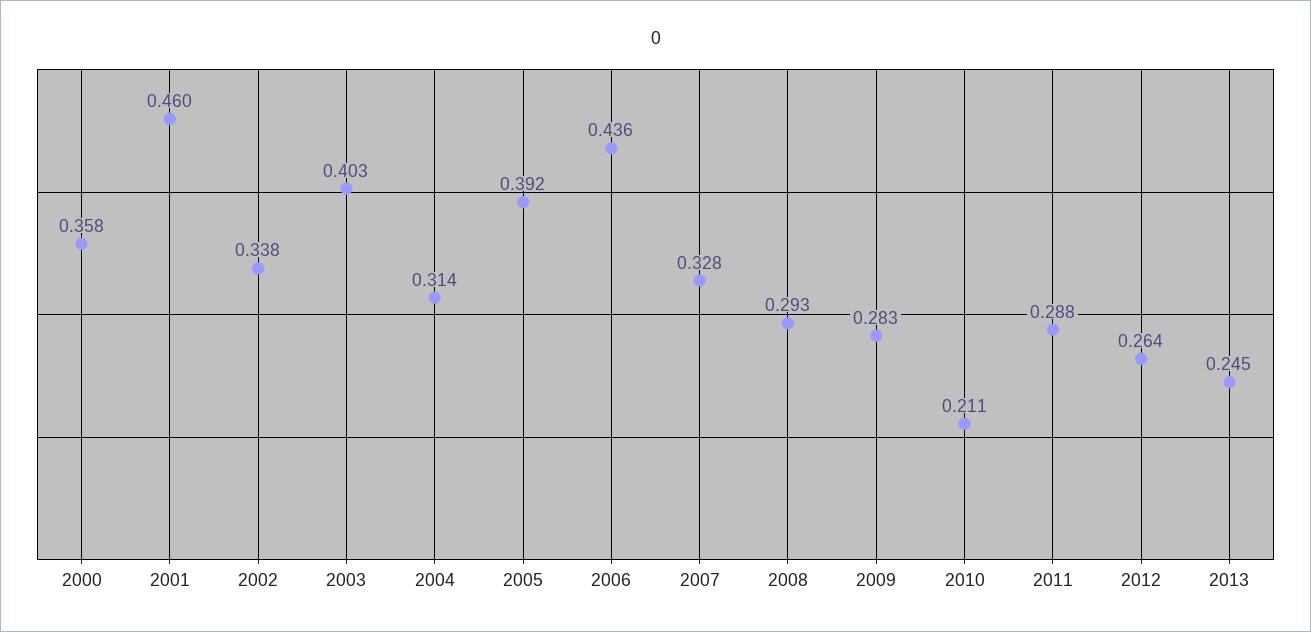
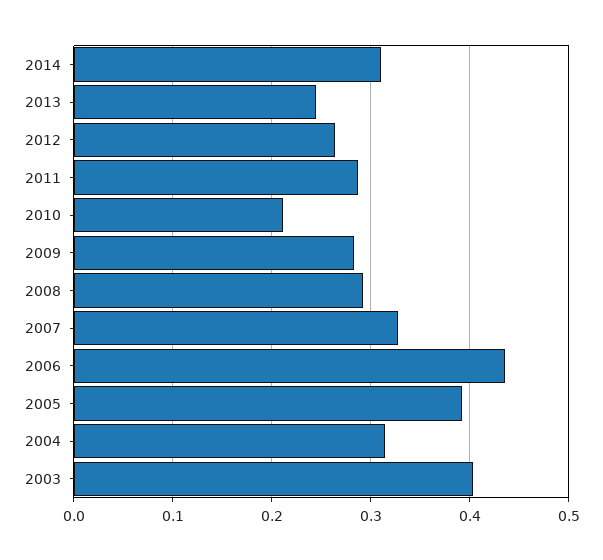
2000: 0.358 -> none
2001: 0.46 -> none
2002: 0.338 -> none
2014: none -> 0.31

